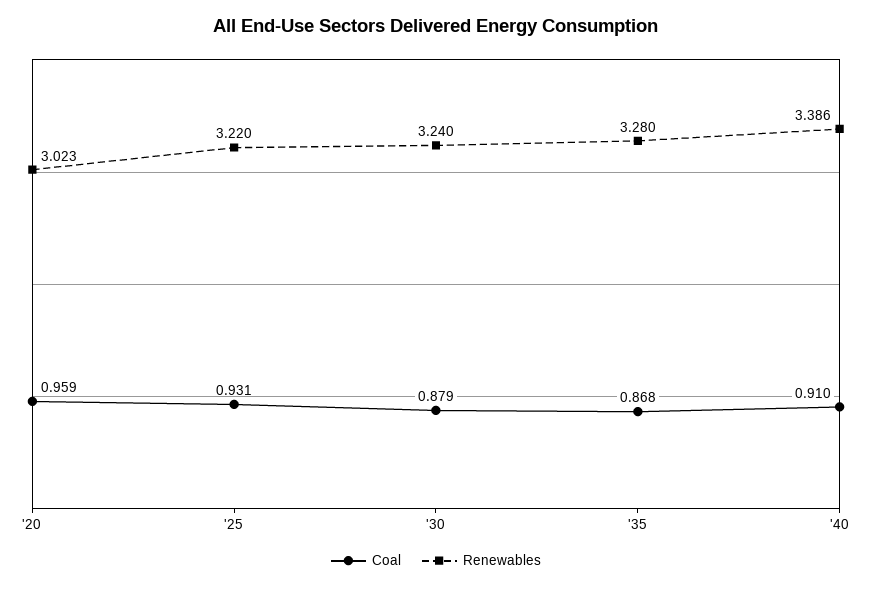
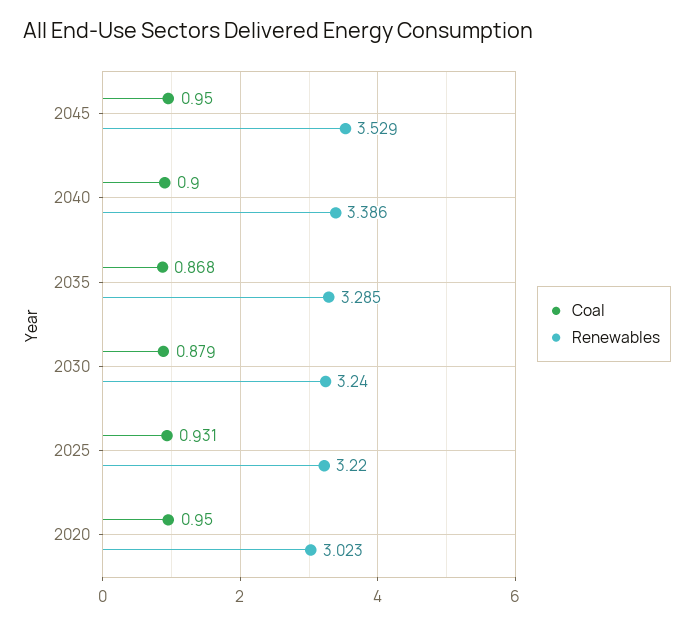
Coal, '20: 0.959 -> 0.95
Renewables, '35: 3.28 -> 3.285
Coal, '40: 0.91 -> 0.9
Coal, 2045: none -> 0.95
Renewables, 2045: none -> 3.529

